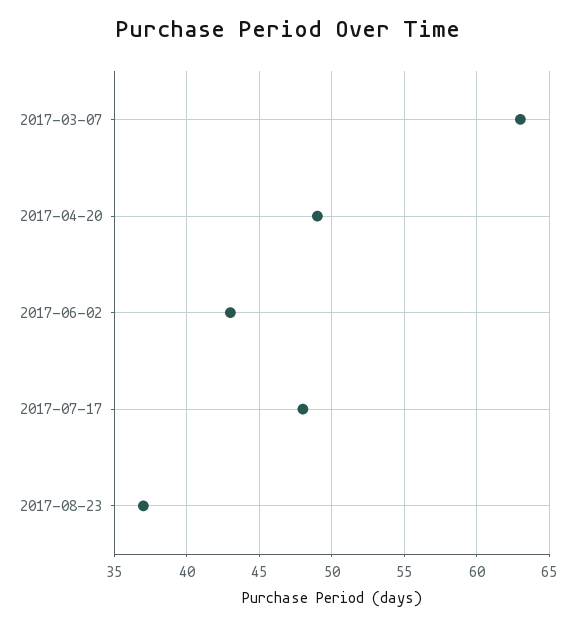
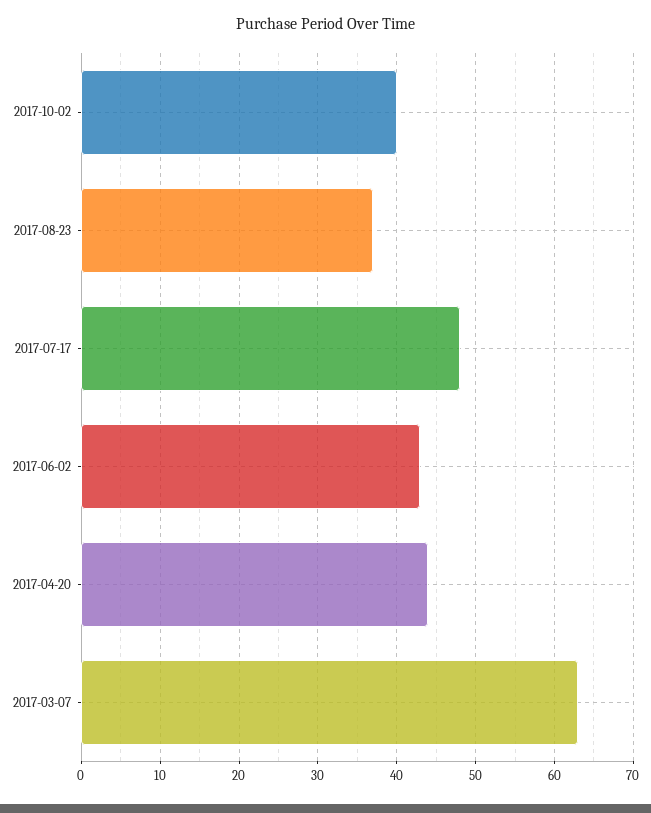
2017-04-20: 49 -> 44
2017-10-02: none -> 40

